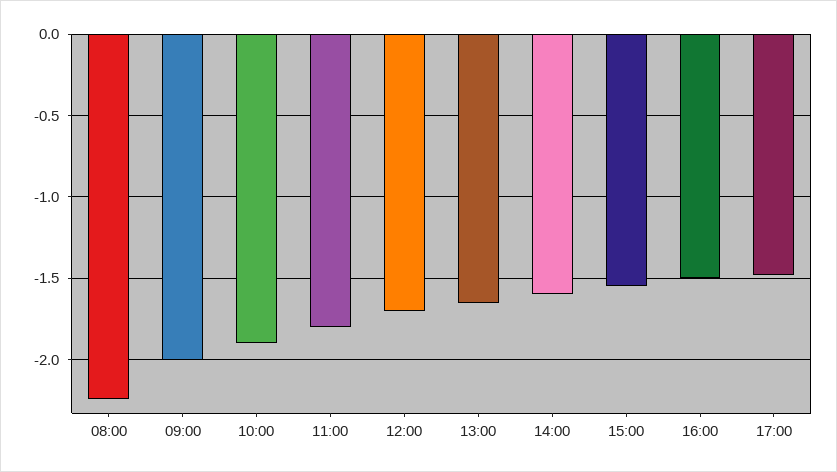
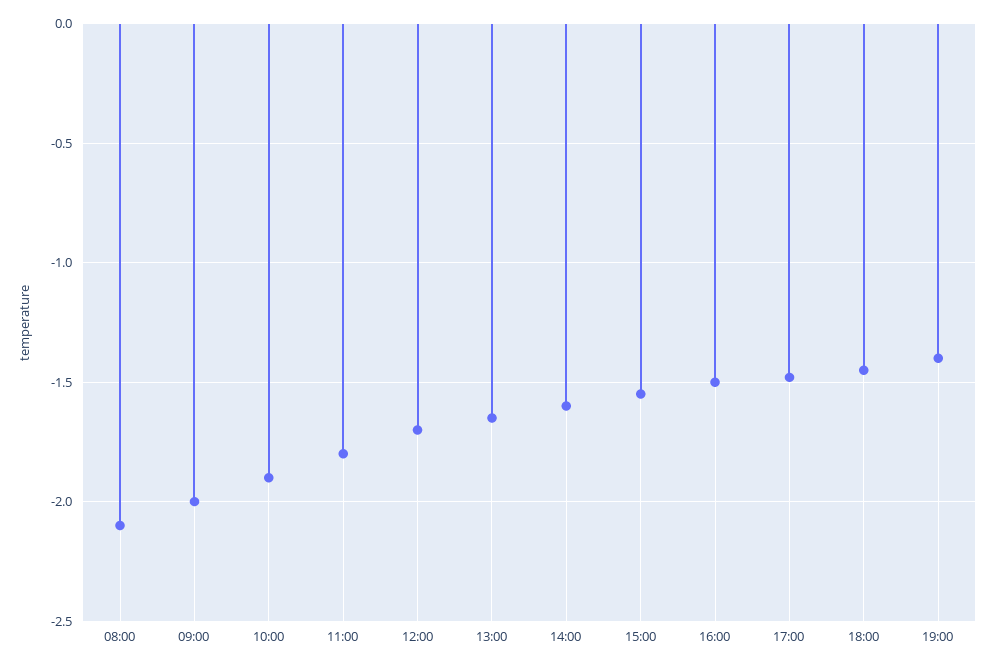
08:00: -2.25 -> -2.1
18:00: none -> -1.45
19:00: none -> -1.4

